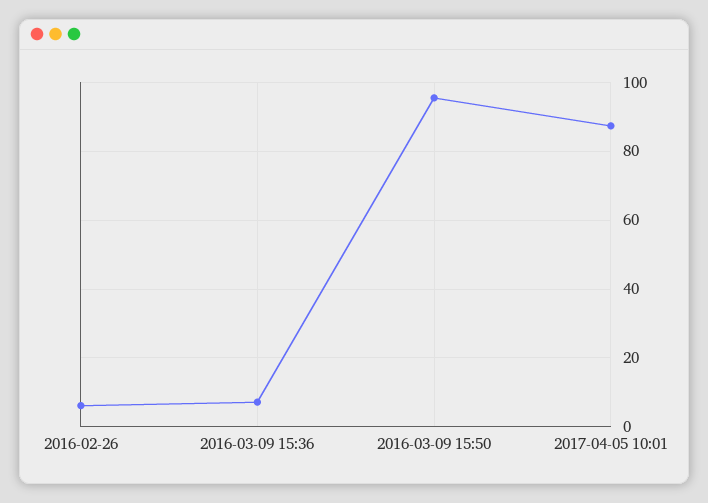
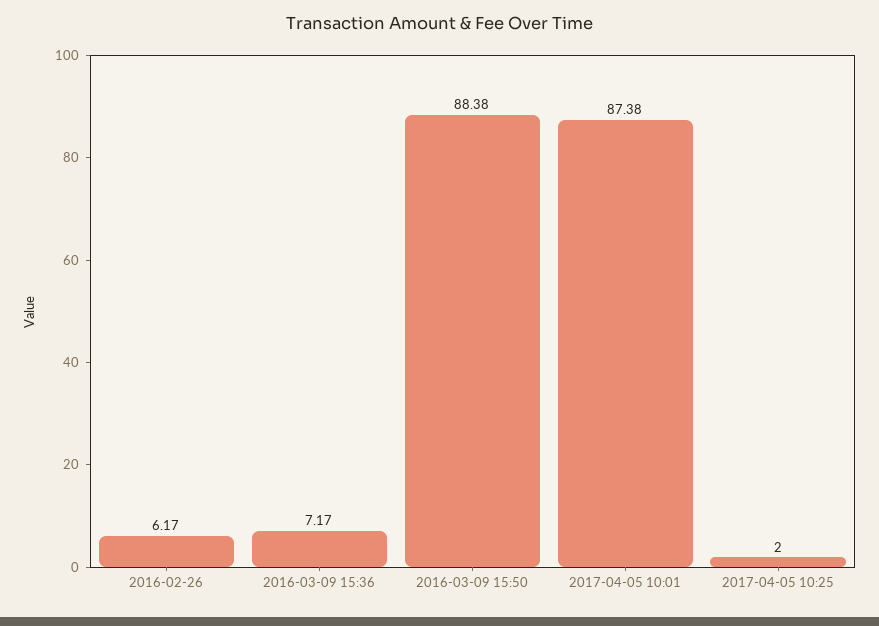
2016-03-09 15:50: 96 -> 88.38
2017-04-05 10:25: none -> 2

